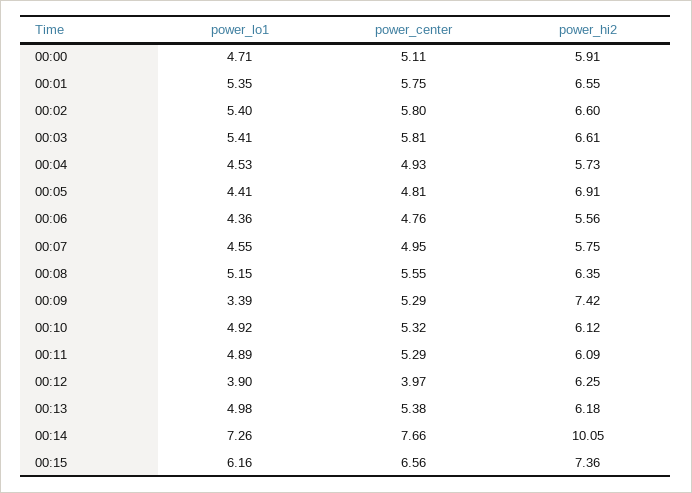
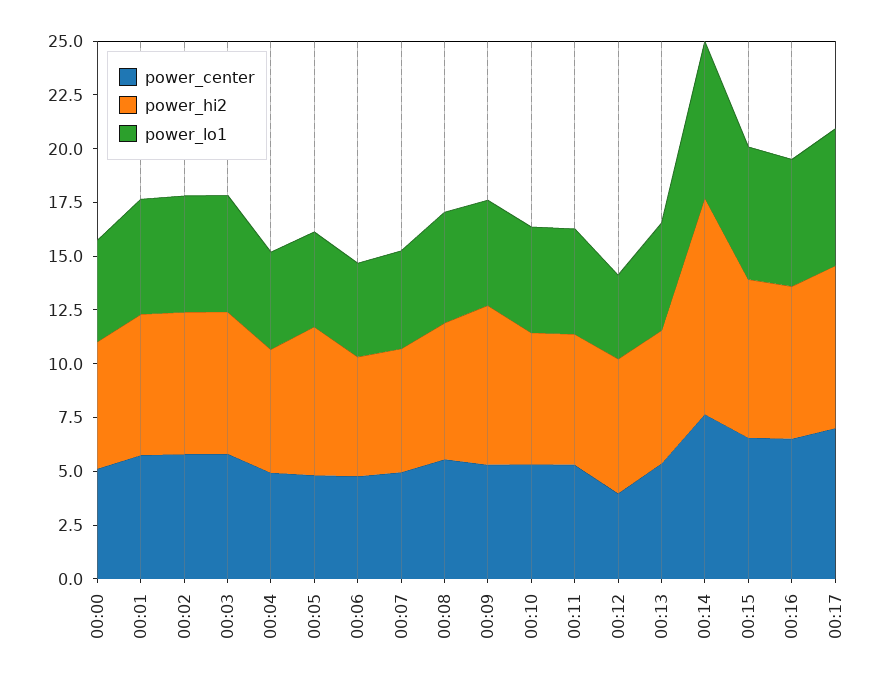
power_lo1, 00:09: 3.39 -> 5
power_center, 00:16: none -> 6.5
power_hi2, 00:16: none -> 7
power_lo1, 00:16: none -> 6
power_center, 00:17: none -> 7
power_hi2, 00:17: none -> 7.5
power_lo1, 00:17: none -> 6.5

